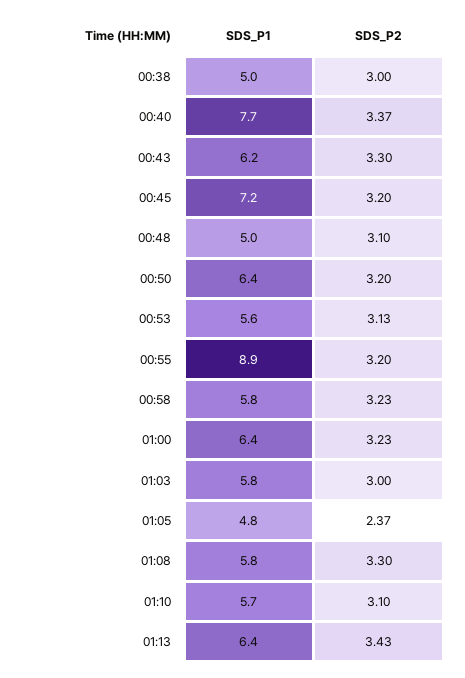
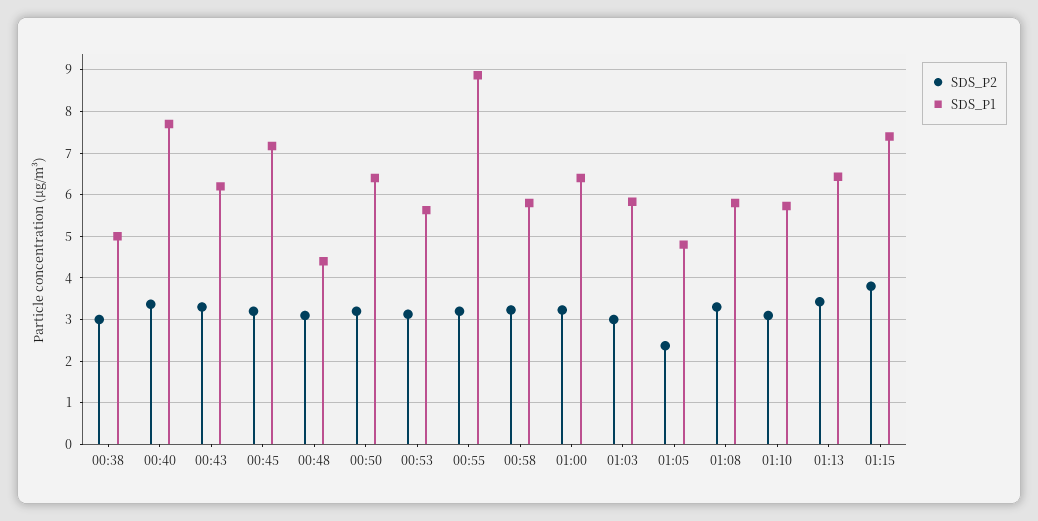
SDS_P1, 00:48: 5 -> 4.4
SDS_P2, 01:15: none -> 3.8
SDS_P1, 01:15: none -> 7.4

